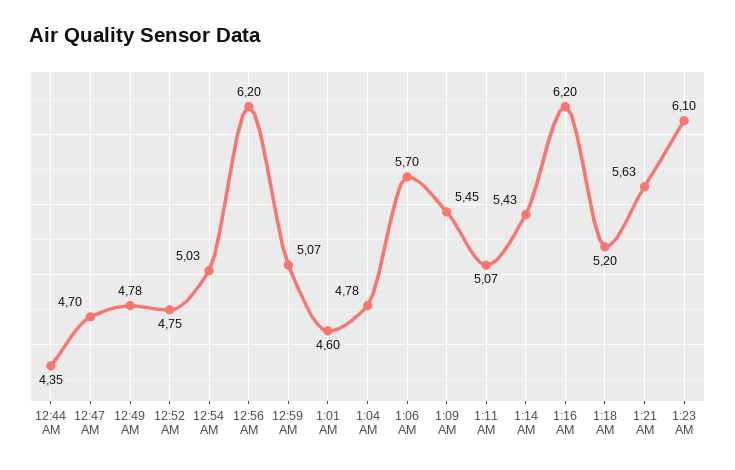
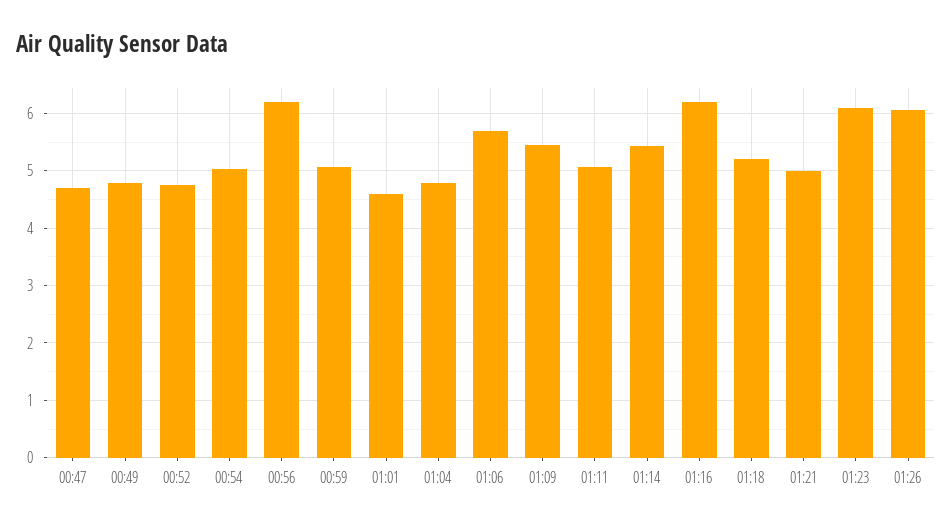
12:44 AM: 4.35 -> none
1:21 AM: 5.63 -> 5
01:26: none -> 6

